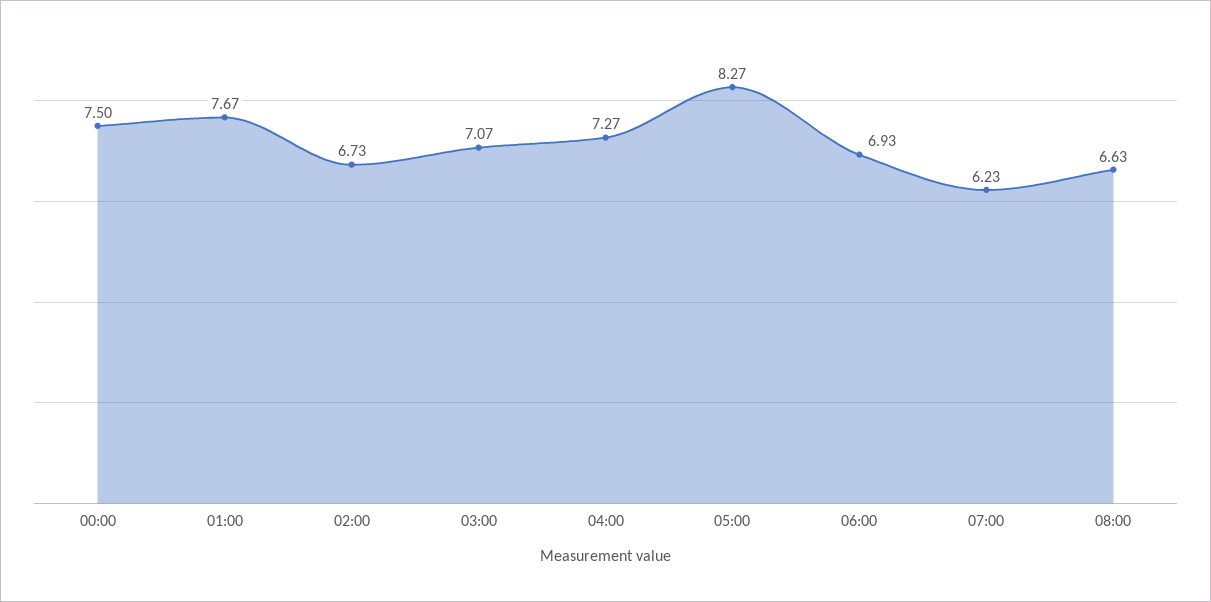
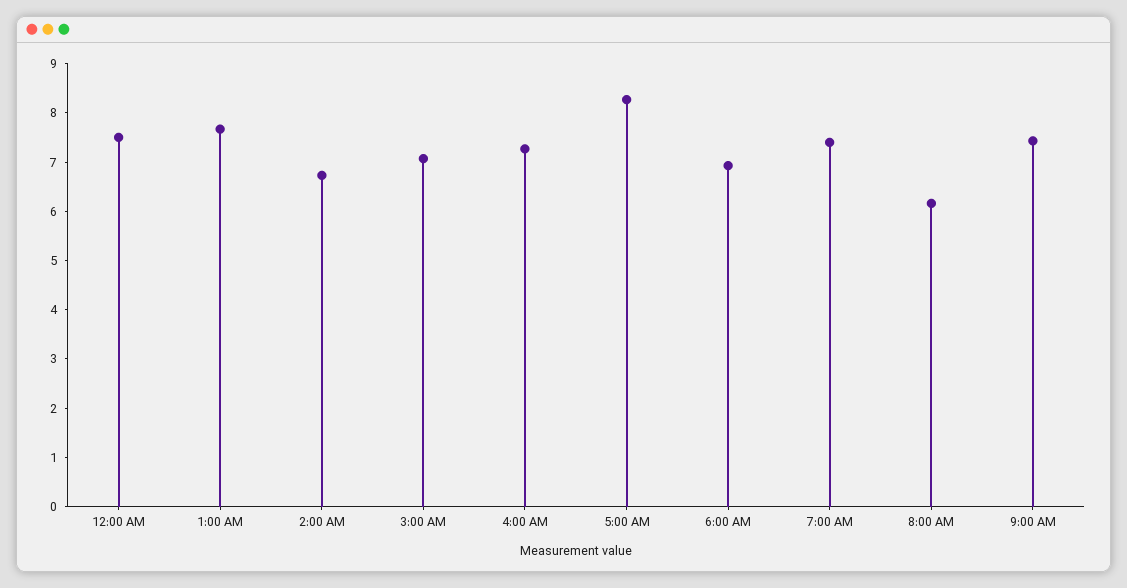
07:00: 6.23 -> 7.4
08:00: 6.63 -> 6.2
9:00 AM: none -> 7.4

